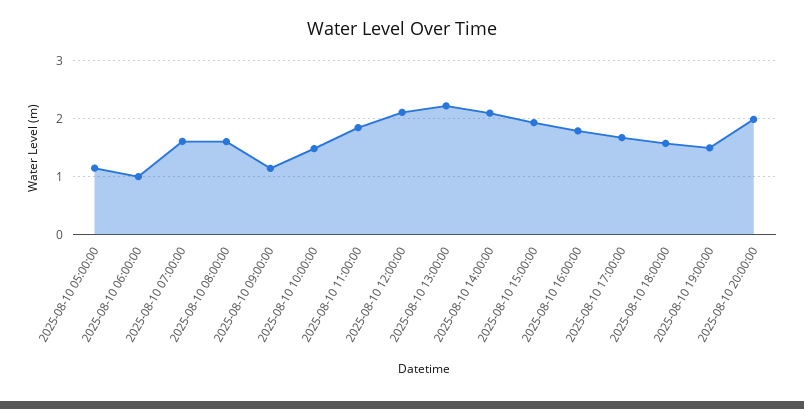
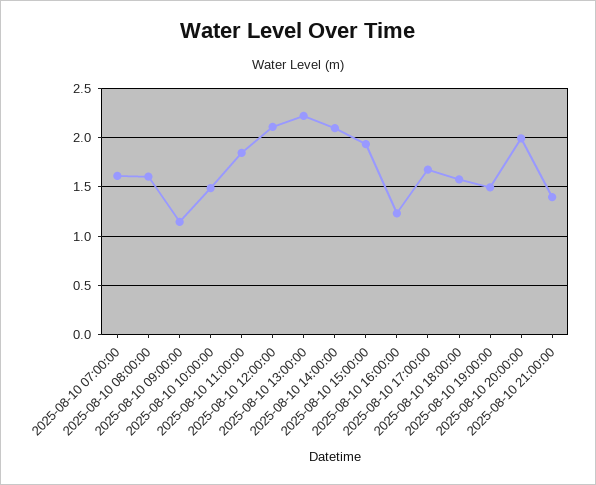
2025-08-10 05:00:00: 1.2 -> none
2025-08-10 06:00:00: 1 -> none
2025-08-10 16:00:00: 1.8 -> 1.2
2025-08-10 21:00:00: none -> 1.4

